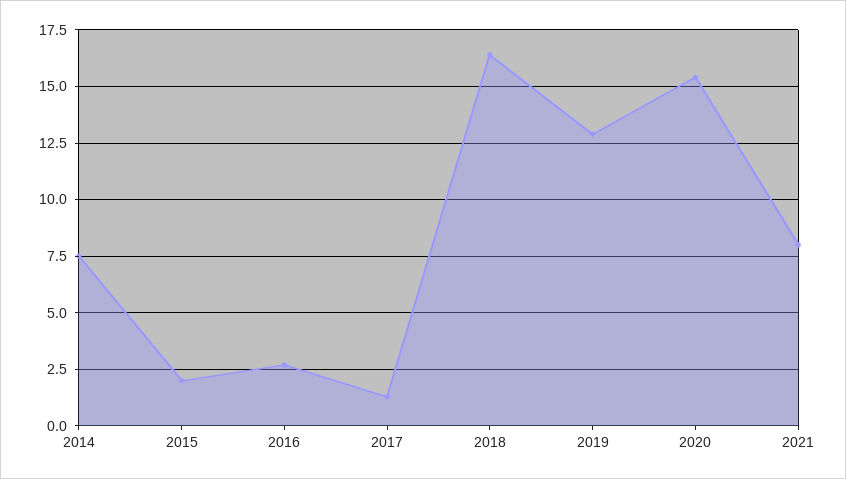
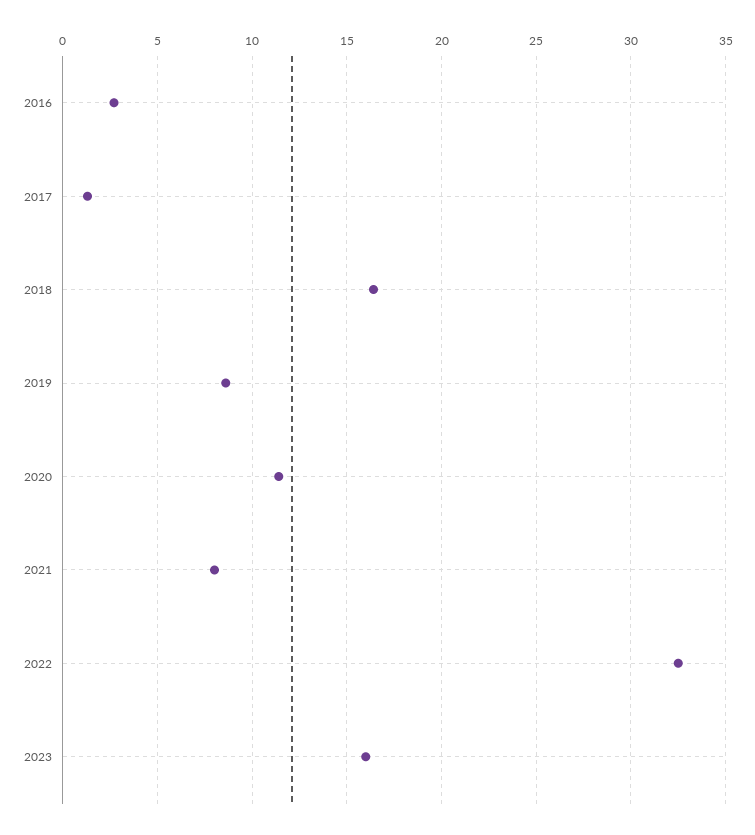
2014: 7.5 -> none
2015: 2 -> none
2019: 13 -> 8.5
2020: 15.5 -> 11.5
2022: none -> 32.5
2023: none -> 16

